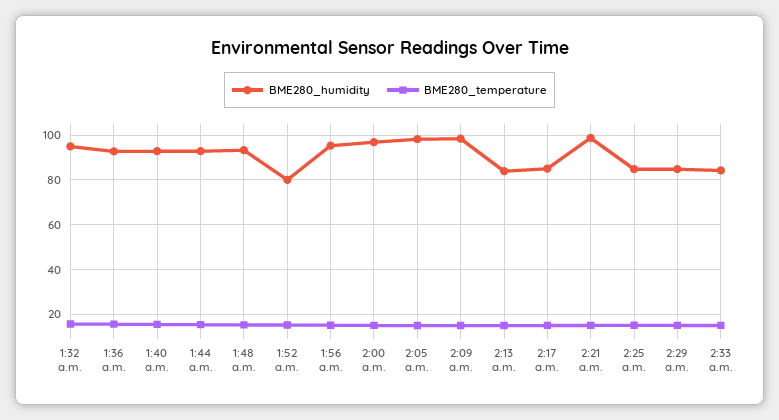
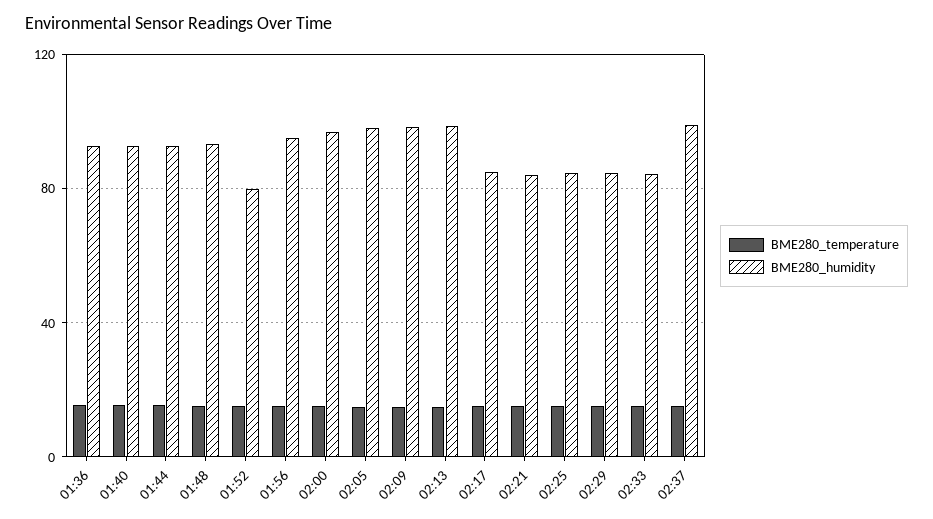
BME280_humidity, 1:32 a.m.: 95 -> none
BME280_temperature, 1:32 a.m.: 15 -> none
BME280_humidity, 2:13 a.m.: 85 -> 100
BME280_humidity, 2:21 a.m.: 100 -> 85
BME280_temperature, 02:37: none -> 15
BME280_humidity, 02:37: none -> 100

